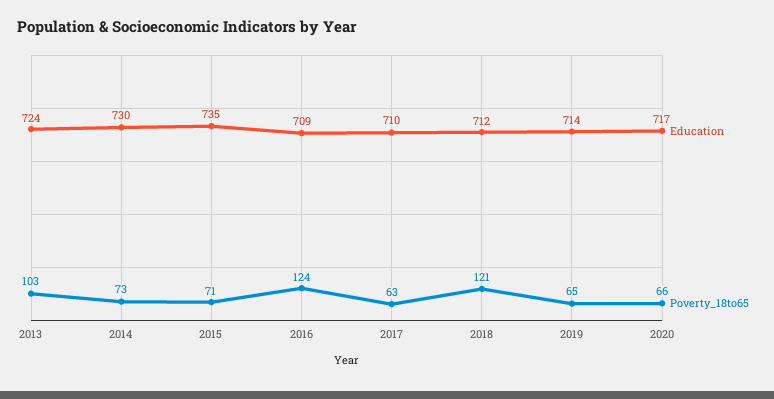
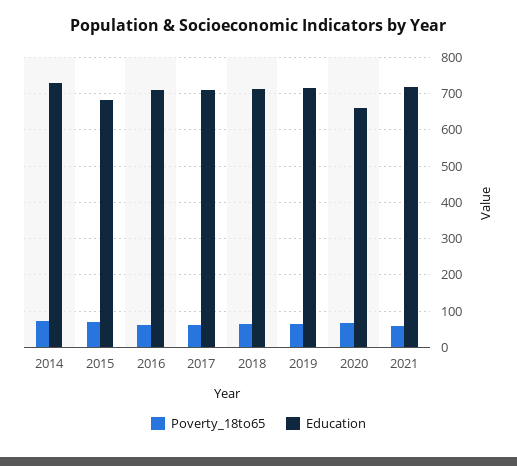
Education, 2013: 724 -> none
Poverty_18to65, 2013: 103 -> none
Education, 2015: 735 -> 680
Poverty_18to65, 2016: 124 -> 60
Poverty_18to65, 2018: 121 -> 60
Education, 2020: 717 -> 660
Poverty_18to65, 2021: none -> 60
Education, 2021: none -> 720

